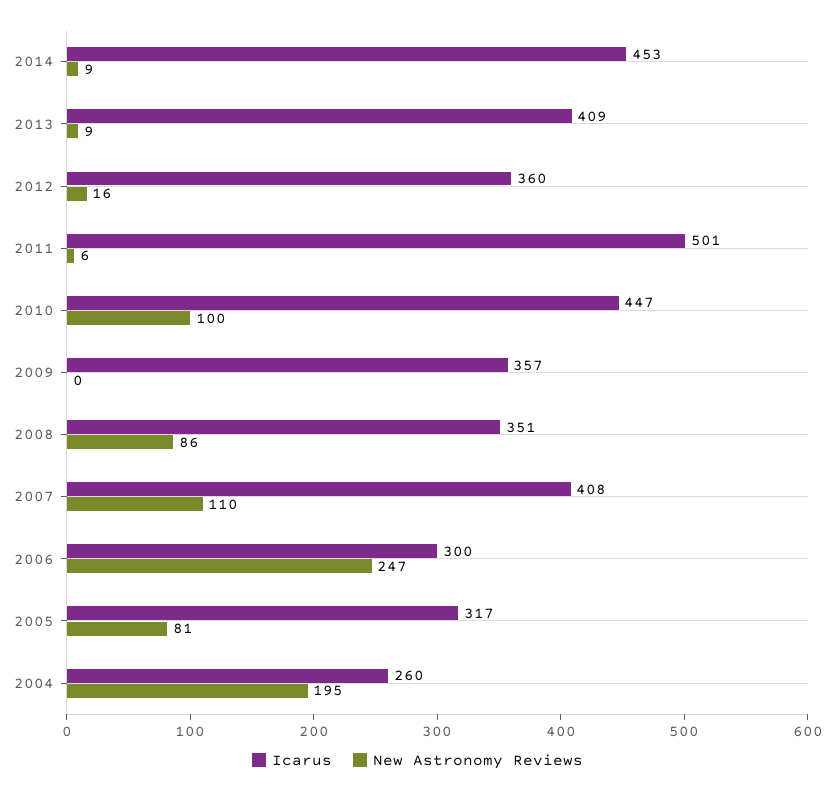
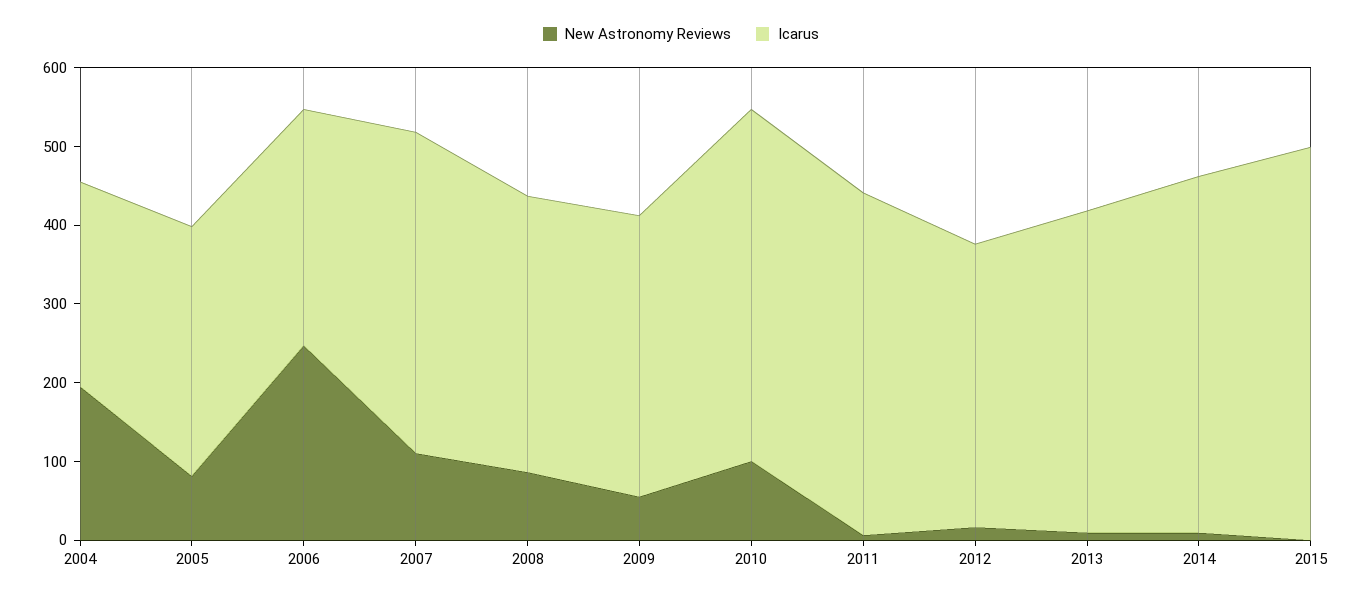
Icarus, 2011: 501 -> 440
New Astronomy Reviews, 2009: 0 -> 60
New Astronomy Reviews, 2015: none -> 0
Icarus, 2015: none -> 500

